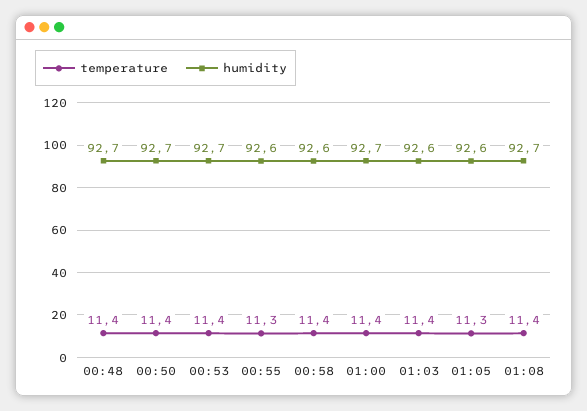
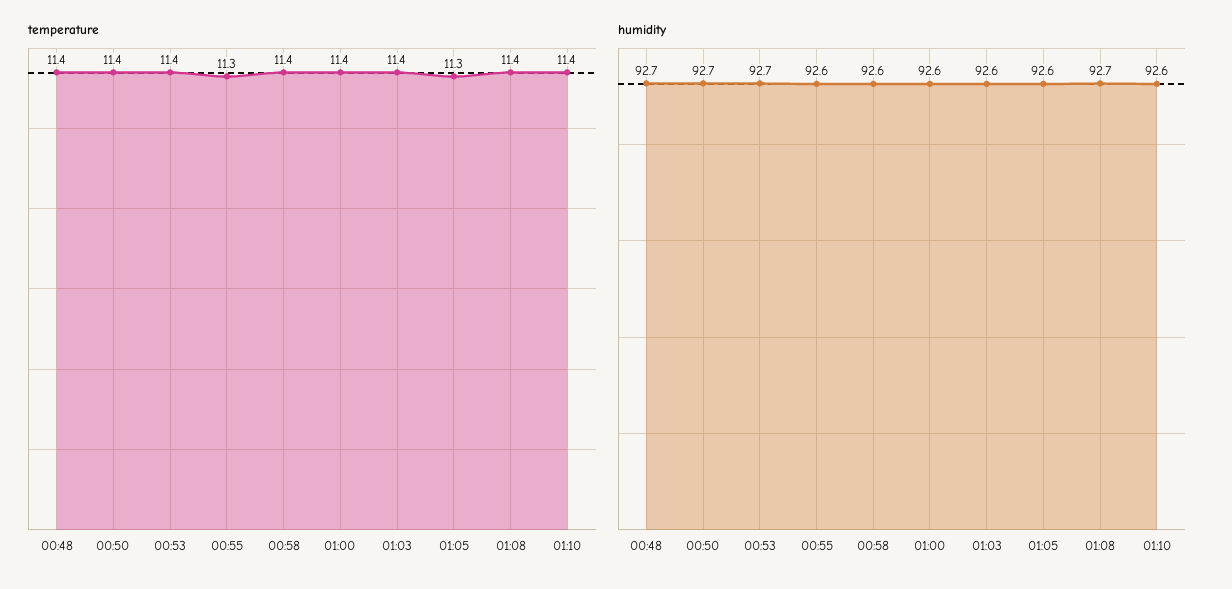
humidity, 01:00: 92.7 -> 92.6
temperature, 01:10: none -> 11.4
humidity, 01:10: none -> 92.6

